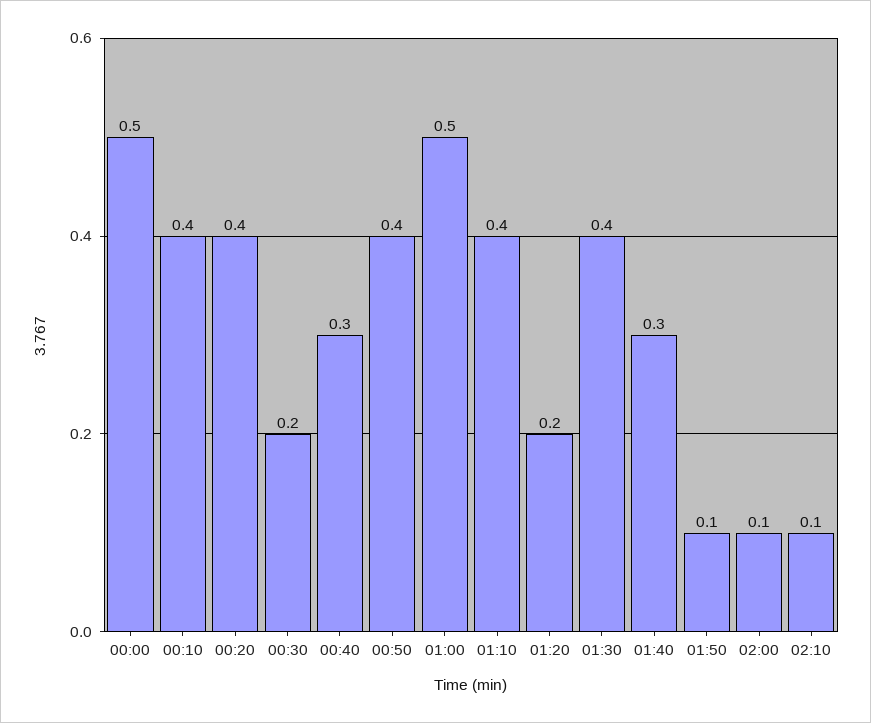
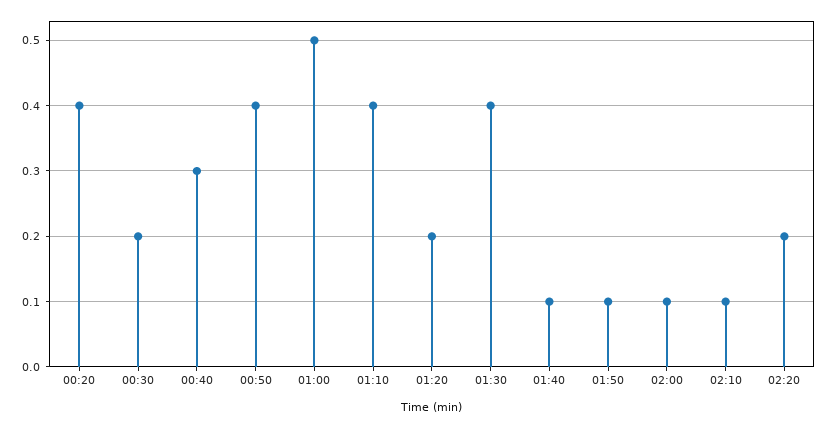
00:00: 0.5 -> none
00:10: 0.4 -> none
01:40: 0.3 -> 0.1
02:20: none -> 0.2

